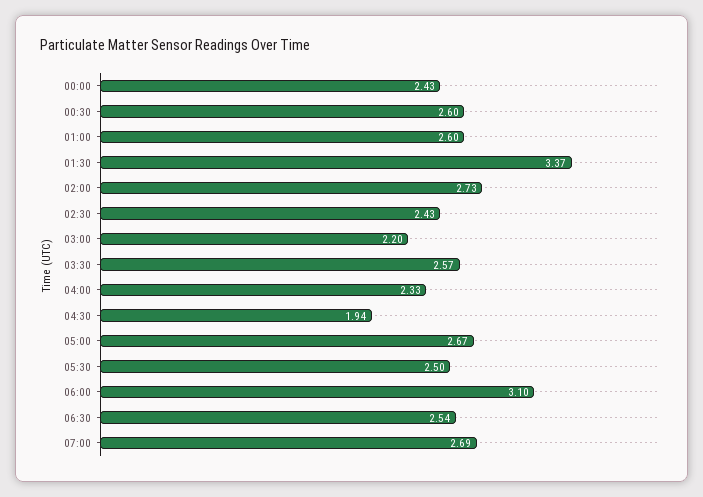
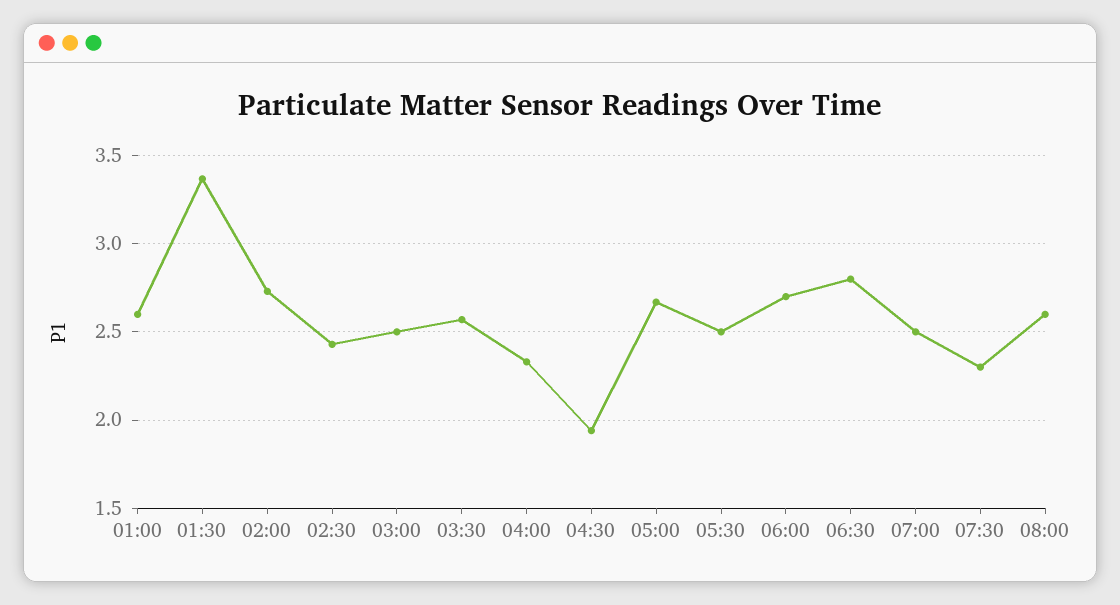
00:00: 2.43 -> none
00:30: 2.6 -> none
03:00: 2.2 -> 2.5
06:00: 3.1 -> 2.7
06:30: 2.54 -> 2.8
07:00: 2.69 -> 2.5
07:30: none -> 2.3
08:00: none -> 2.6

